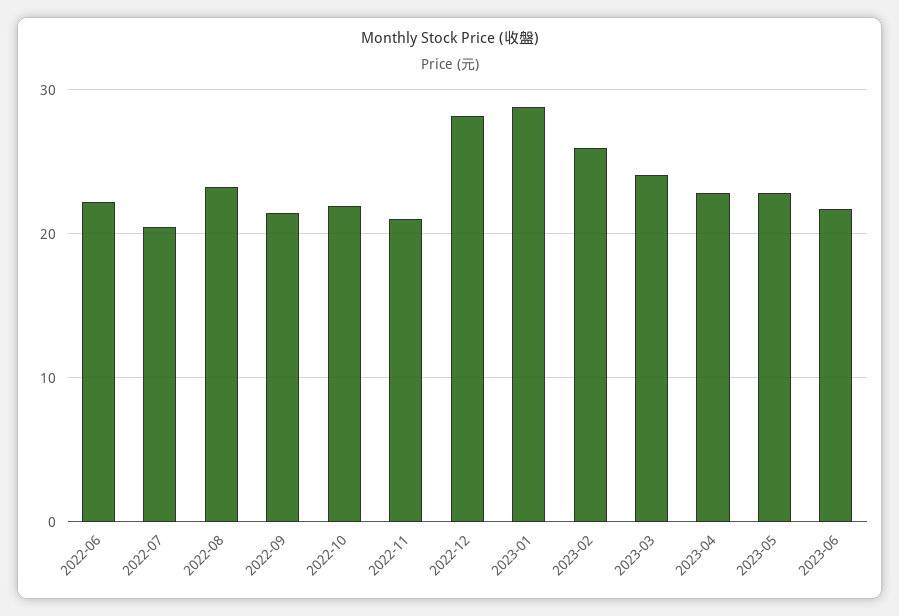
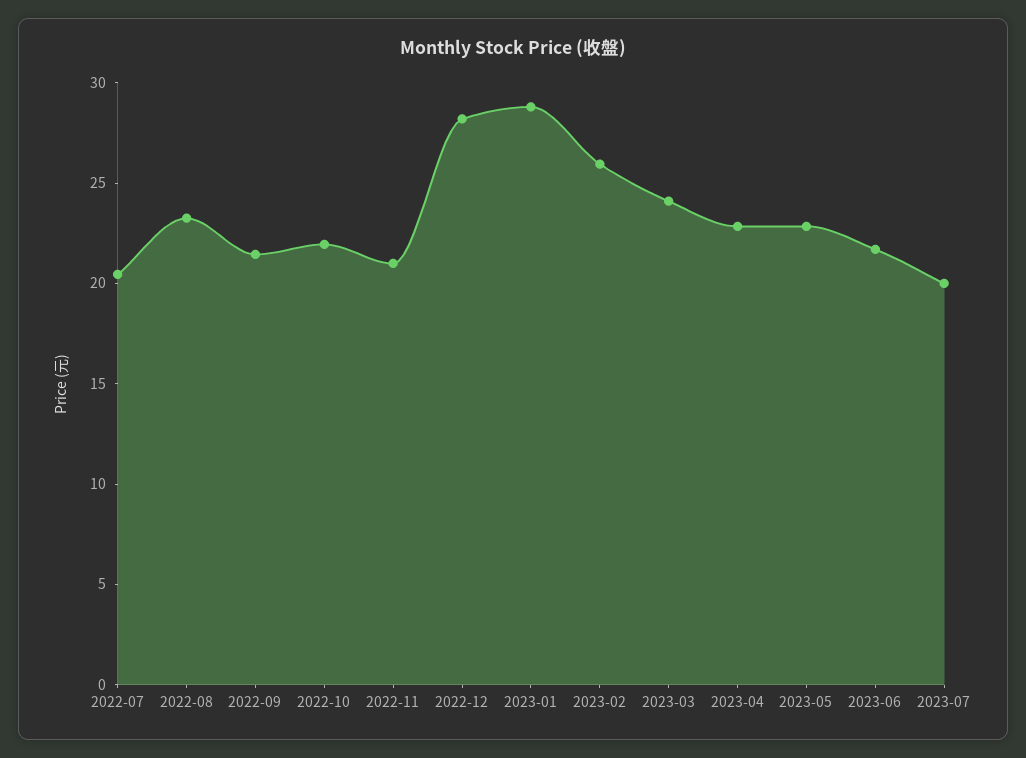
2022-06: 22 -> none
2023-07: none -> 20

